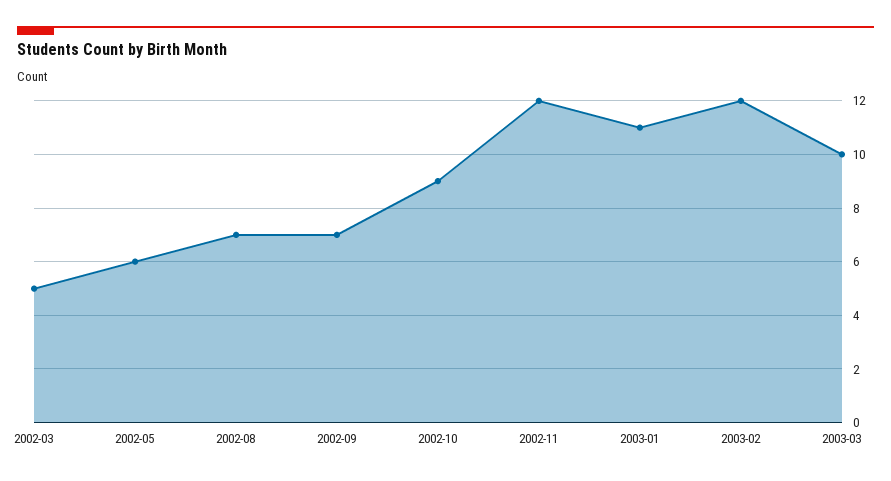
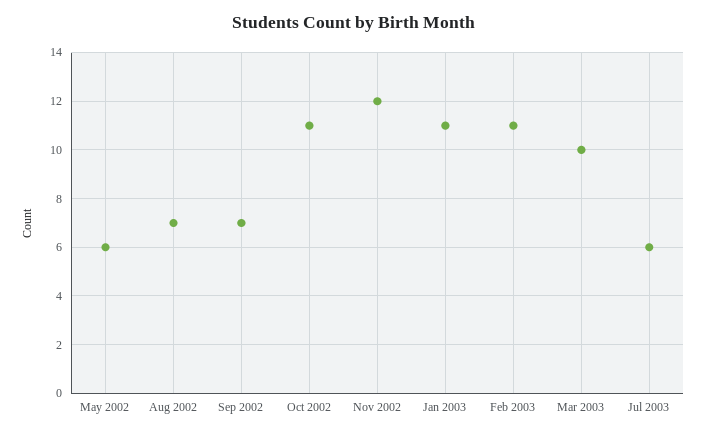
2002-03: 5 -> none
2002-10: 9 -> 11
2003-02: 12 -> 11
Jul 2003: none -> 6

